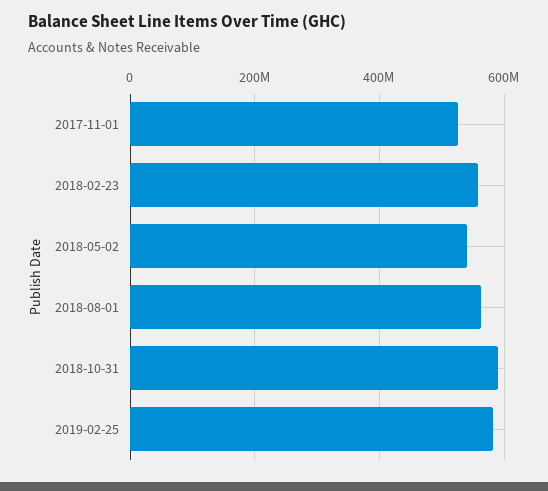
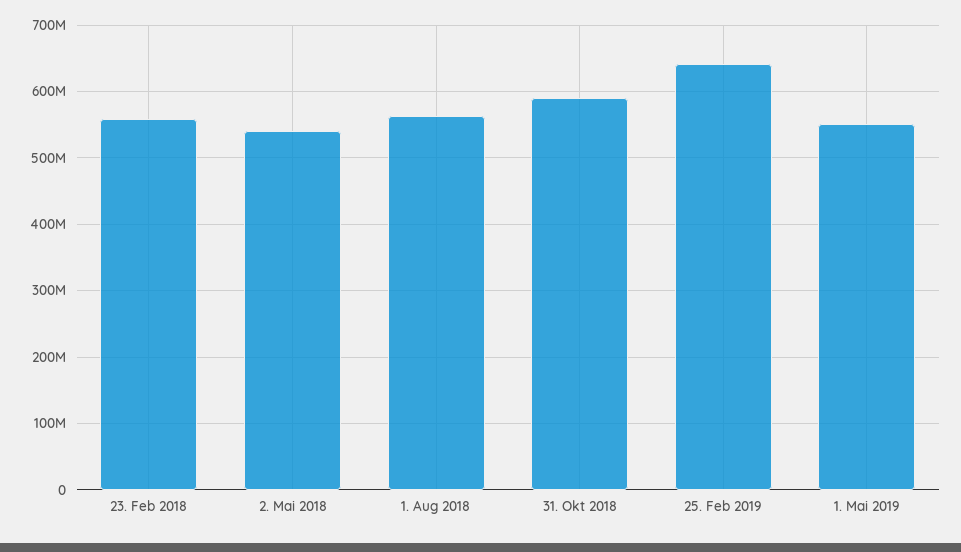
2017-11-01: 520000000 -> none
2019-02-25: 580000000 -> 640000000
1. Mai 2019: none -> 550000000

